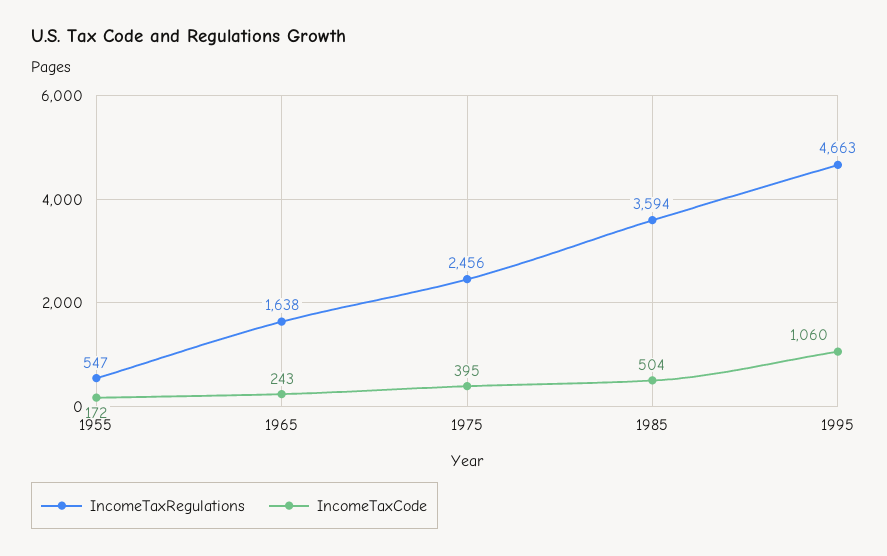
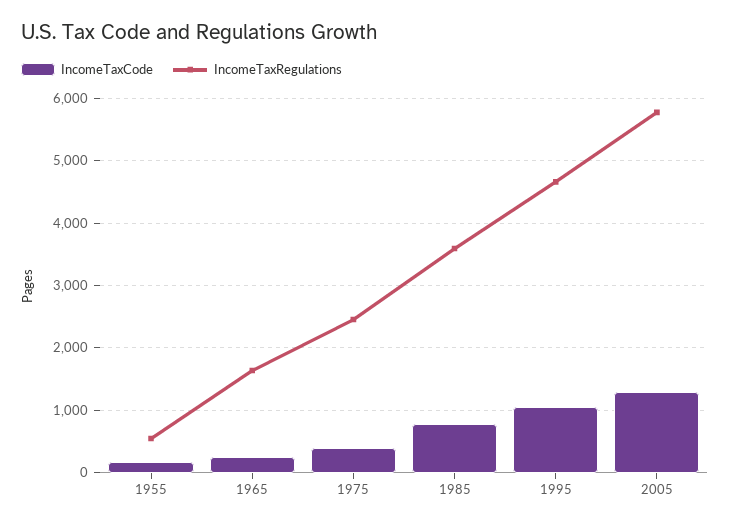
IncomeTaxCode, 1985: 504 -> 800
IncomeTaxCode, 2005: none -> 1300
IncomeTaxRegulations, 2005: none -> 5800

